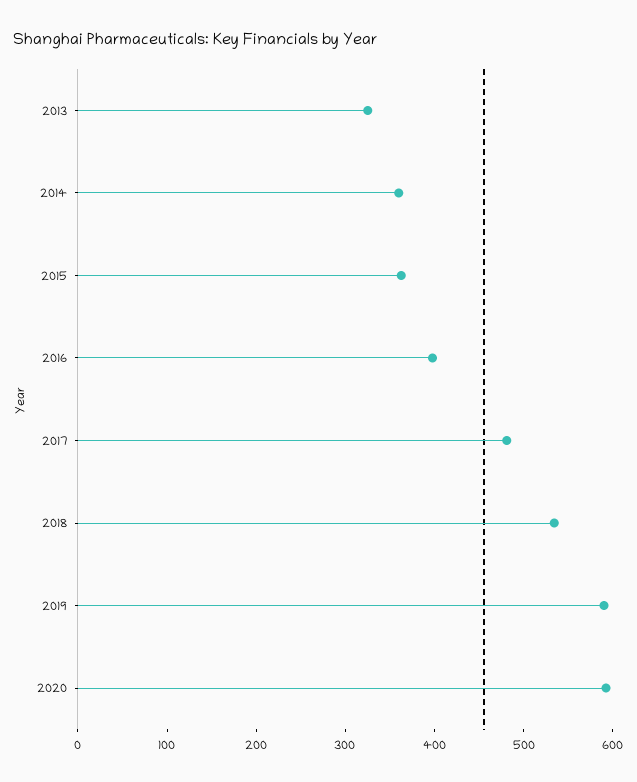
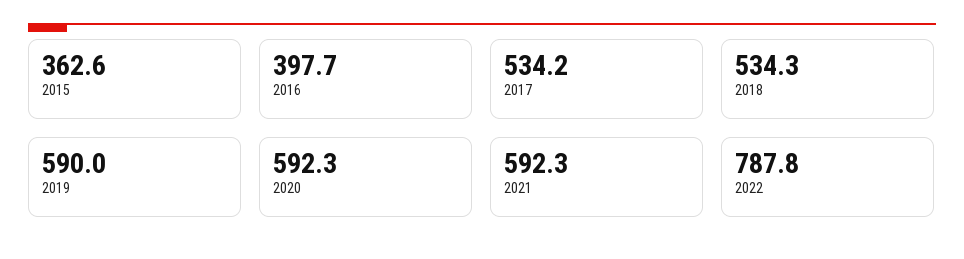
2013: 320 -> none
2014: 360 -> none
2017: 480 -> 534.2
2021: none -> 592.3
2022: none -> 787.8

